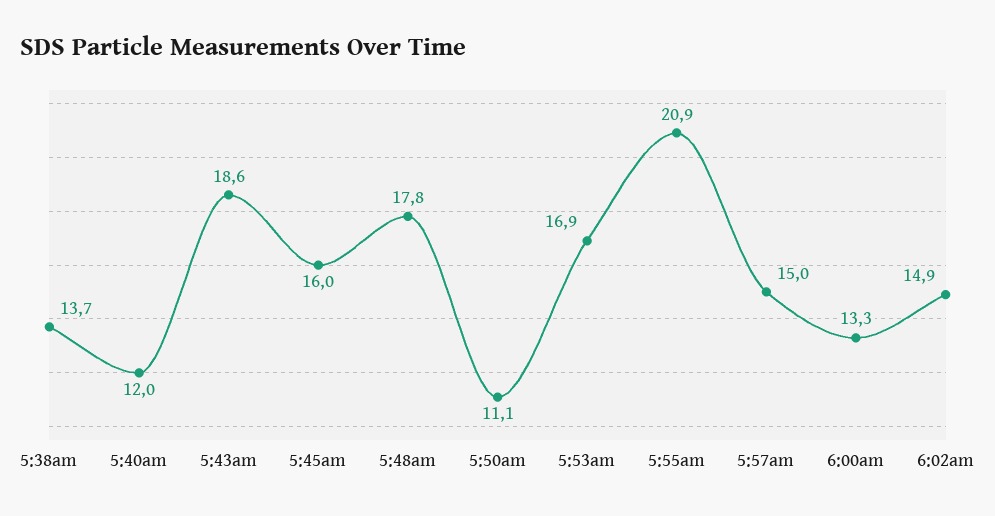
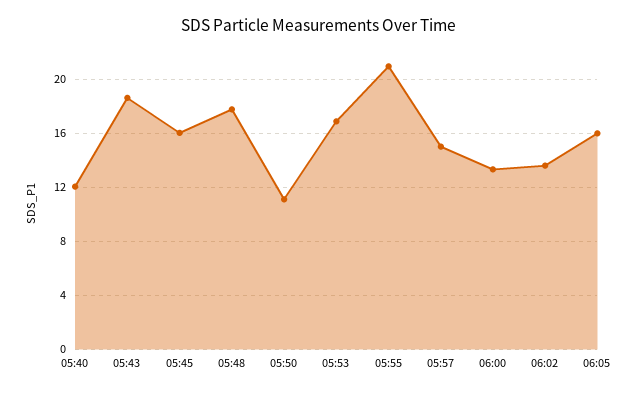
5:38am: 13.7 -> none
6:02am: 14.9 -> 13.5
06:05: none -> 16

